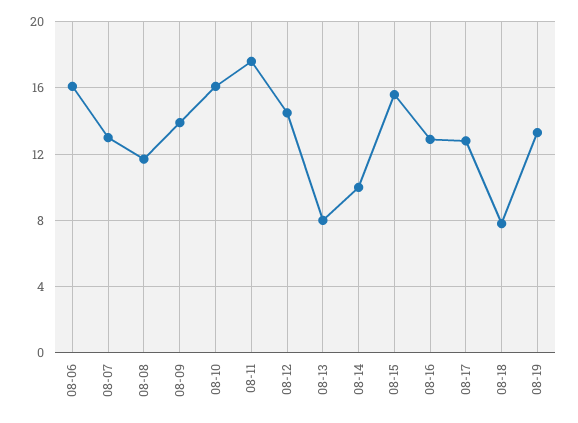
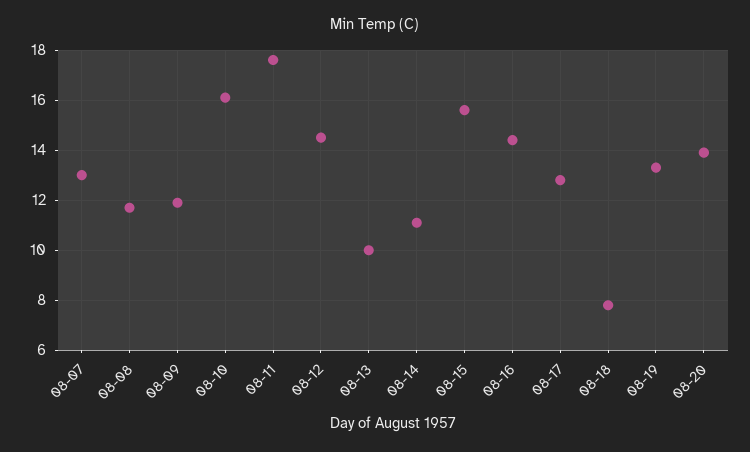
08-06: 16 -> none
08-09: 14 -> 12
08-13: 8 -> 10
08-14: 10 -> 11
08-16: 13 -> 14.5
08-20: none -> 14

